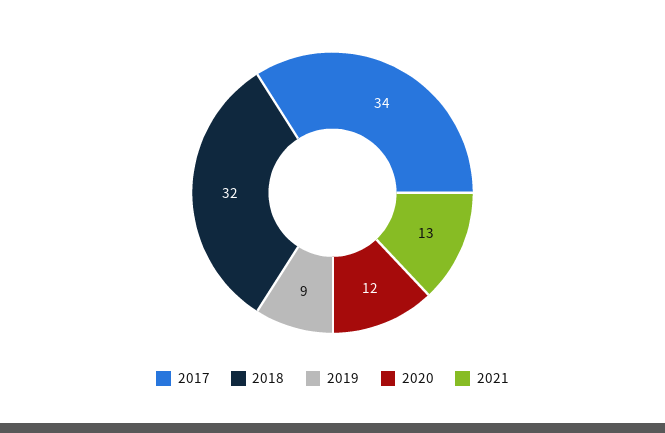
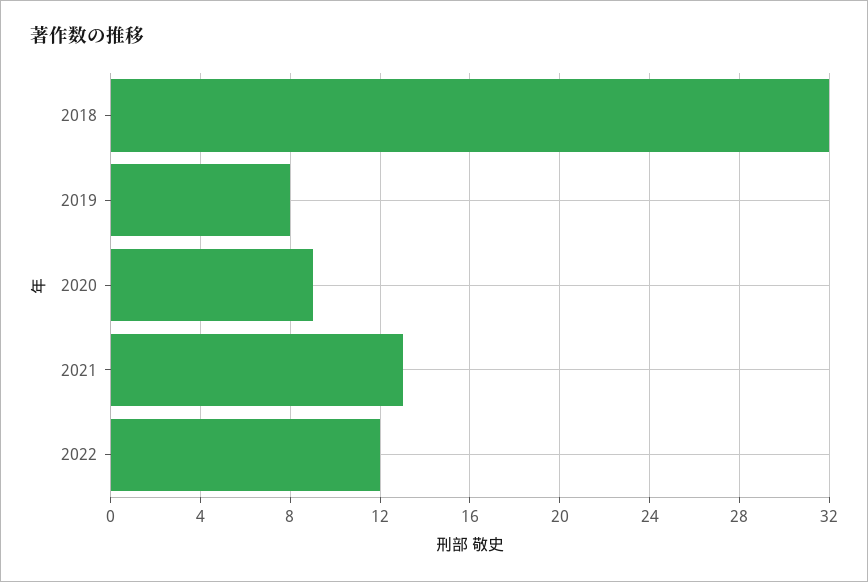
2017: 34 -> none
2019: 9 -> 8
2020: 12 -> 9
2022: none -> 12

